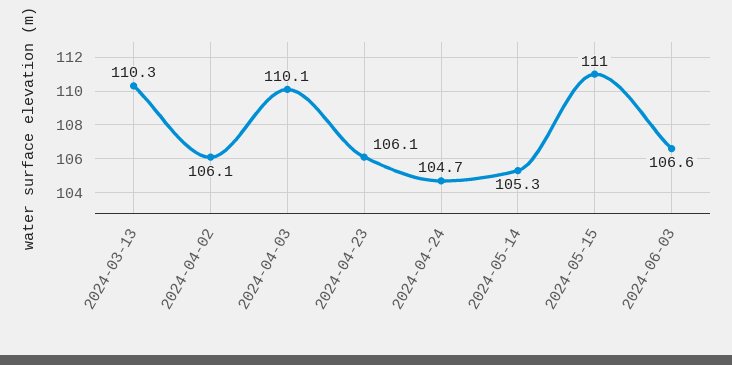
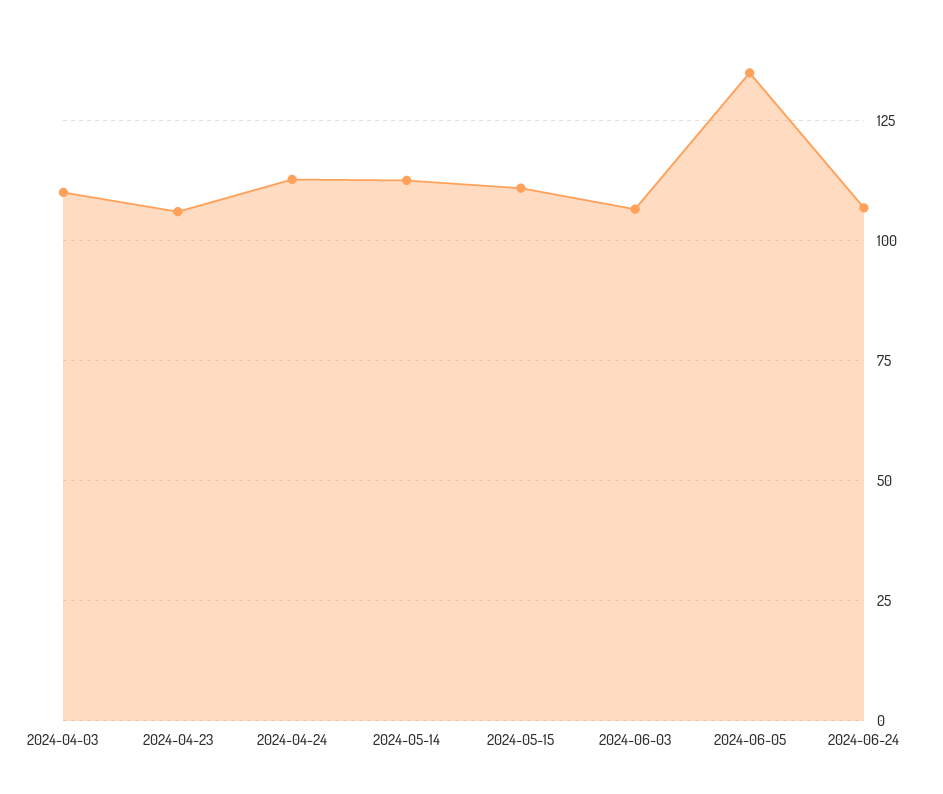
2024-03-13: 110.3 -> none
2024-04-02: 106.1 -> none
2024-04-24: 104.7 -> 112.5
2024-05-14: 105.3 -> 112.5
2024-06-05: none -> 135
2024-06-24: none -> 107.5

